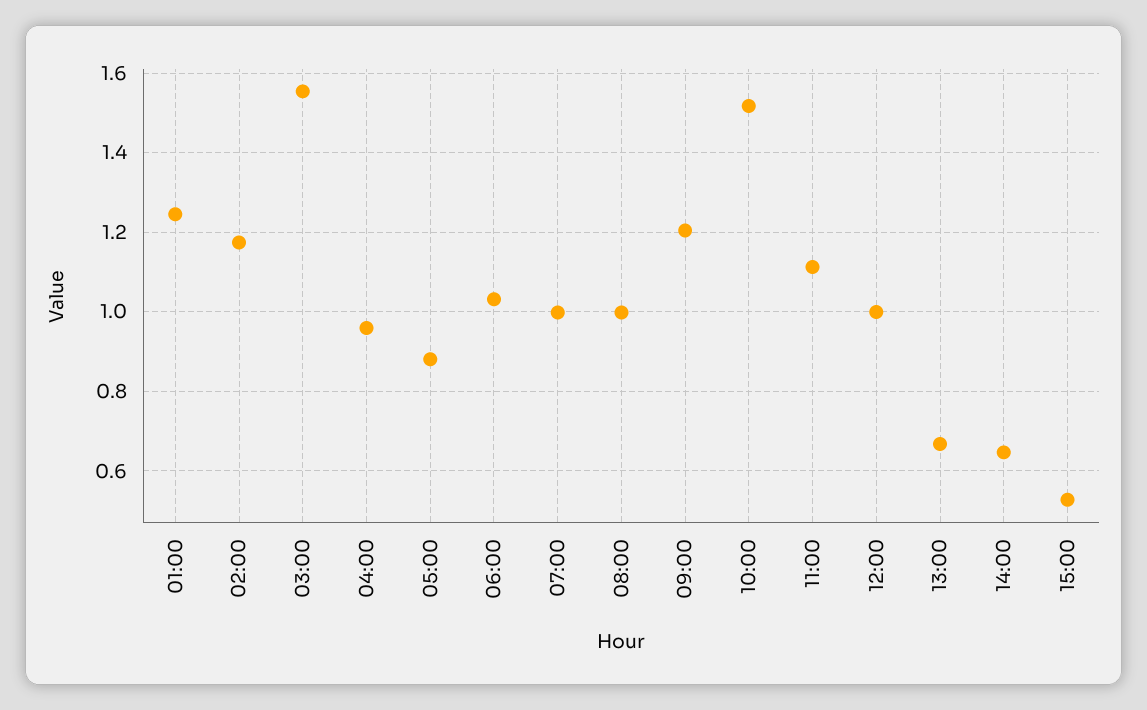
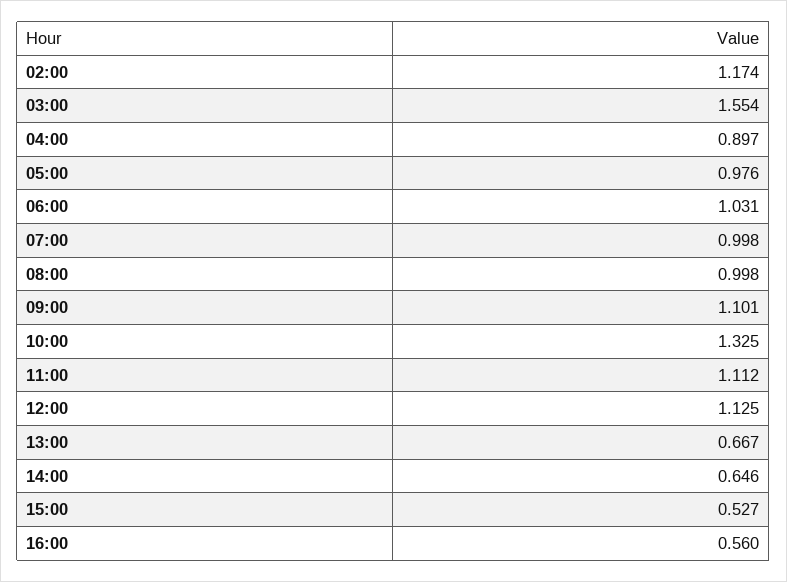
01:00: 1.24 -> none
04:00: 0.96 -> 0.897
05:00: 0.88 -> 0.976
09:00: 1.2 -> 1.101
10:00: 1.52 -> 1.325
12:00: 1 -> 1.125
16:00: none -> 0.56

